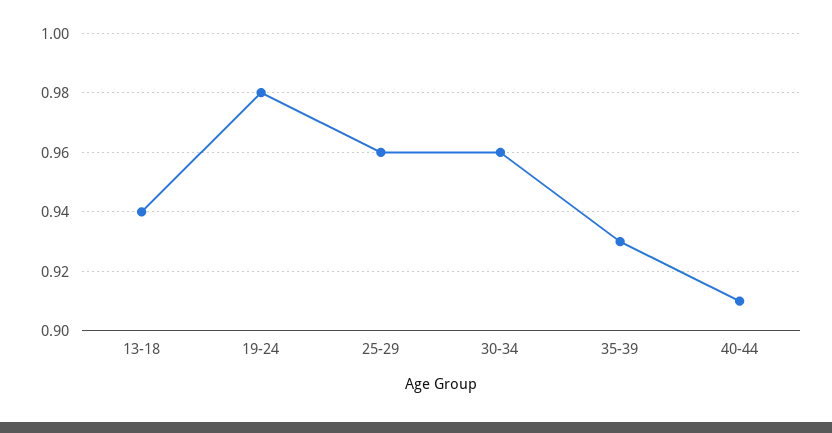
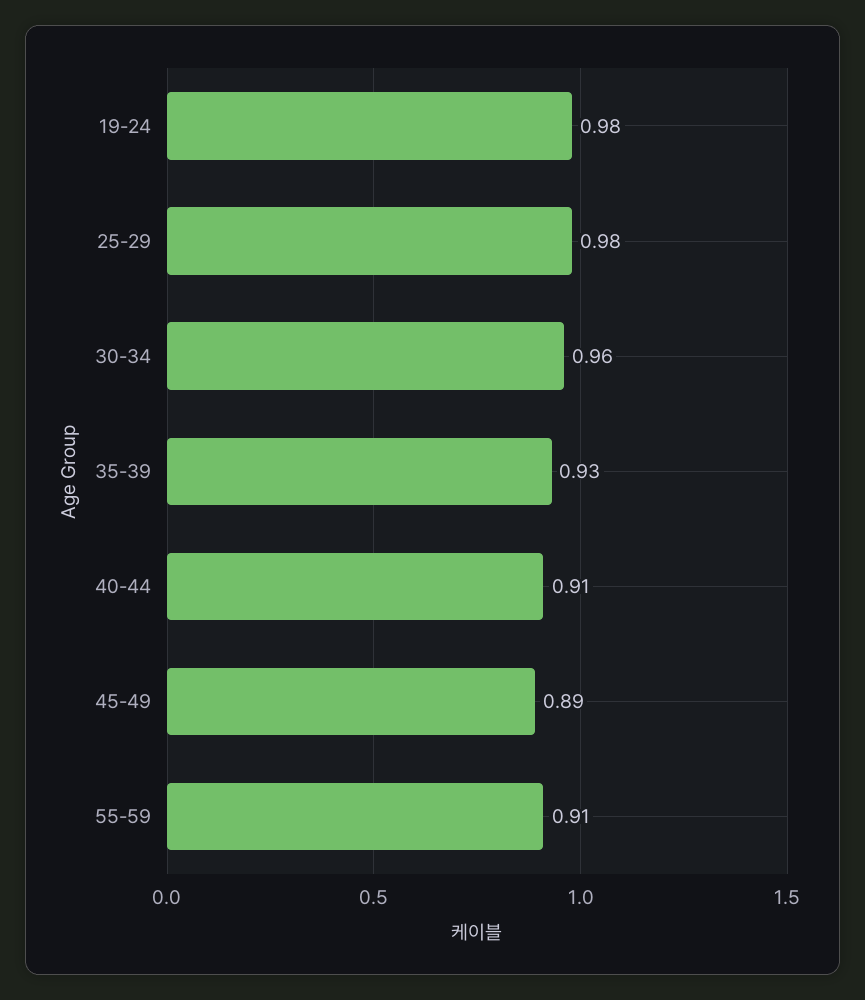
13-18: 0.94 -> none
25-29: 0.96 -> 0.98
45-49: none -> 0.89
55-59: none -> 0.91

